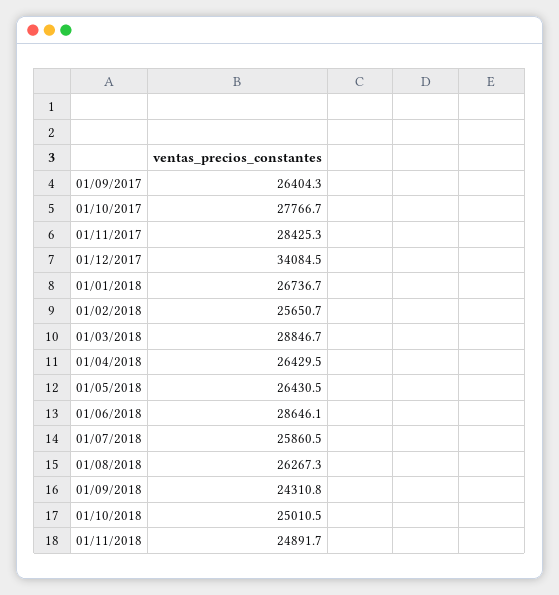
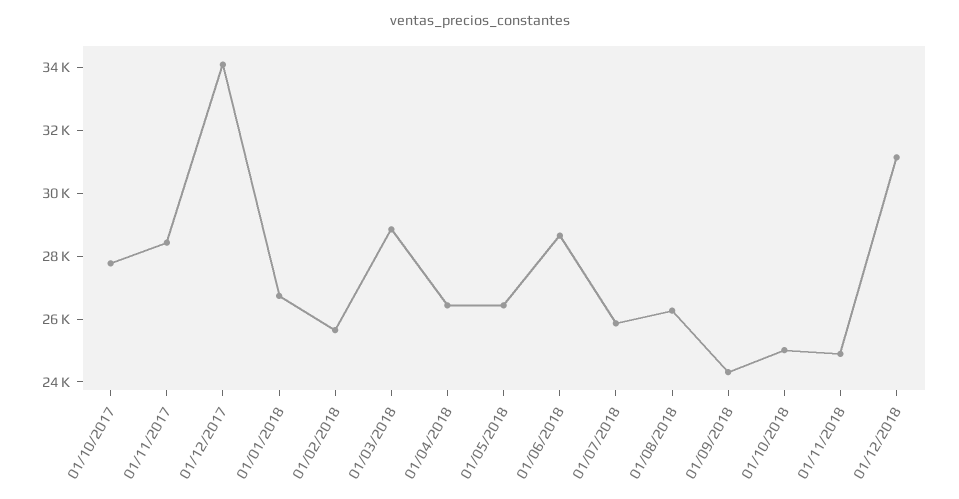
01/09/2017: 26404.3 -> none
01/12/2018: none -> 31000

